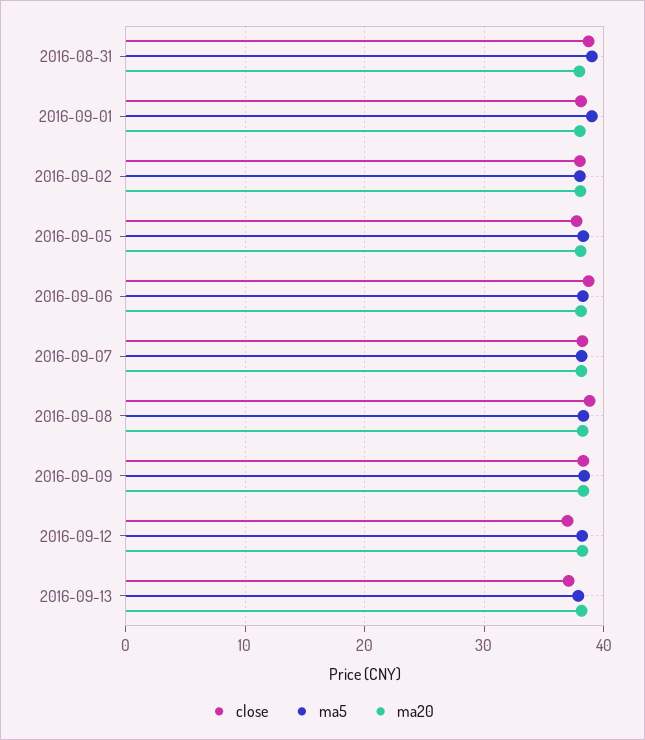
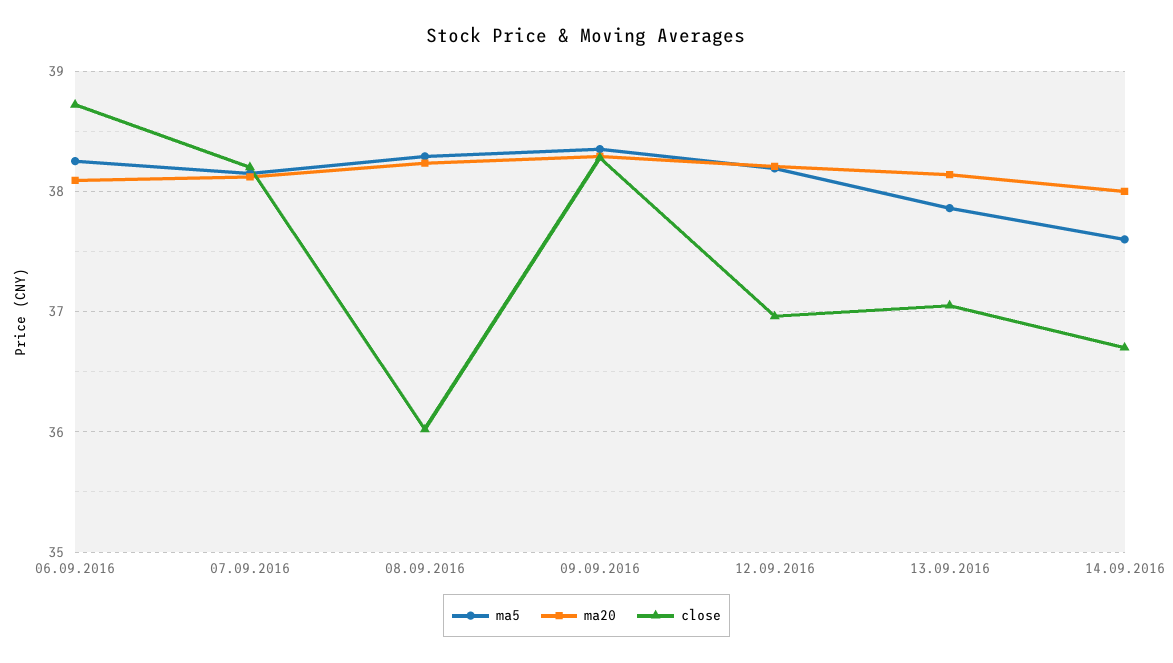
close, 2016-08-31: 39 -> none
ma5, 2016-08-31: 39 -> none
ma20, 2016-08-31: 38 -> none
close, 2016-09-01: 38 -> none
ma5, 2016-09-01: 39 -> none
ma20, 2016-09-01: 38 -> none
close, 2016-09-02: 38 -> none
ma5, 2016-09-02: 38 -> none
ma20, 2016-09-02: 38 -> none
close, 2016-09-05: 38 -> none
ma5, 2016-09-05: 38 -> none
ma20, 2016-09-05: 38 -> none
close, 2016-09-08: 39 -> 36
ma5, 14.09.2016: none -> 37.6
ma20, 14.09.2016: none -> 38
close, 14.09.2016: none -> 36.7

